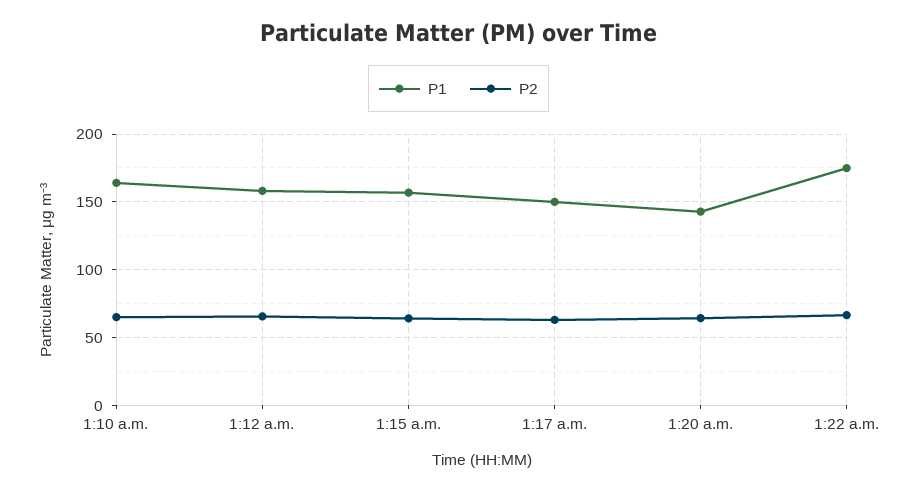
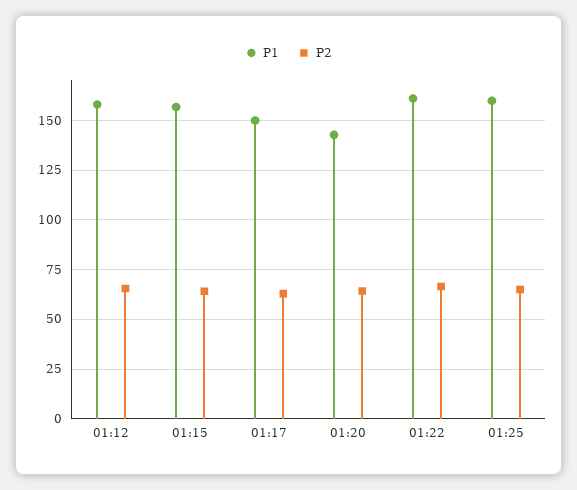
P1, 1:10 a.m.: 165 -> none
P2, 1:10 a.m.: 65 -> none
P1, 1:22 a.m.: 175 -> 160
P1, 01:25: none -> 160
P2, 01:25: none -> 65

